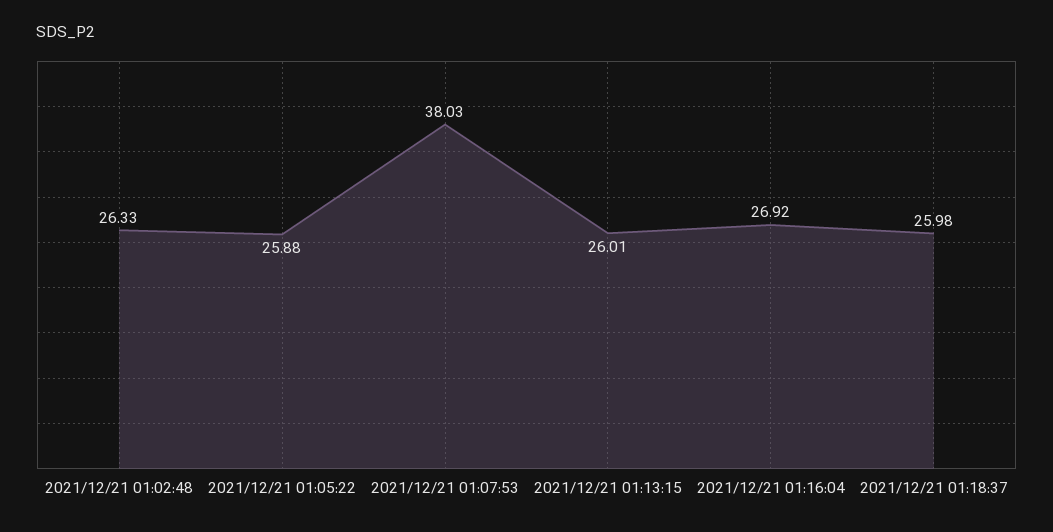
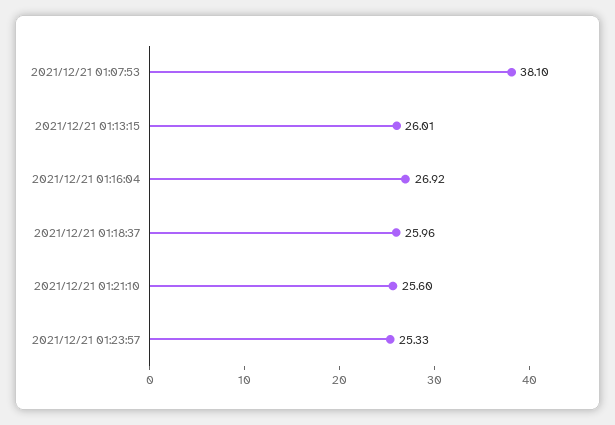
2021/12/21 01:02:48: 26.33 -> none
2021/12/21 01:05:22: 25.88 -> none
2021/12/21 01:07:53: 38.03 -> 38.1
2021/12/21 01:18:37: 25.98 -> 25.96
2021/12/21 01:21:10: none -> 25.6
2021/12/21 01:23:57: none -> 25.33

